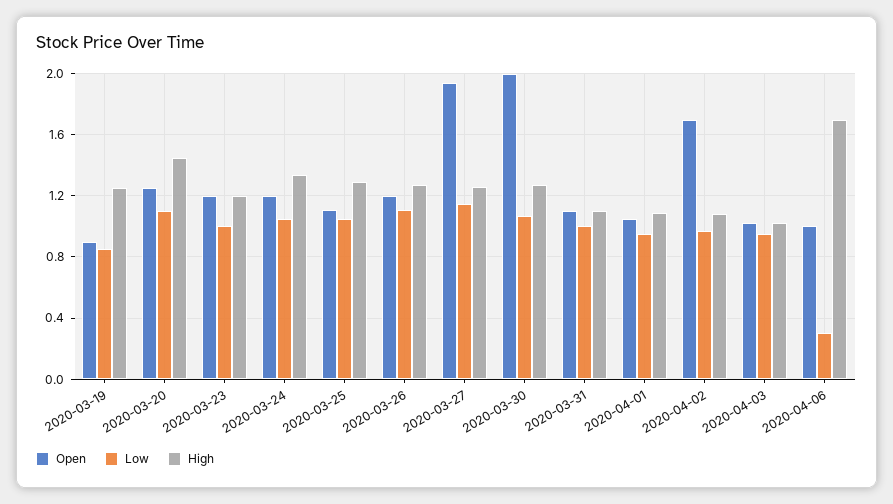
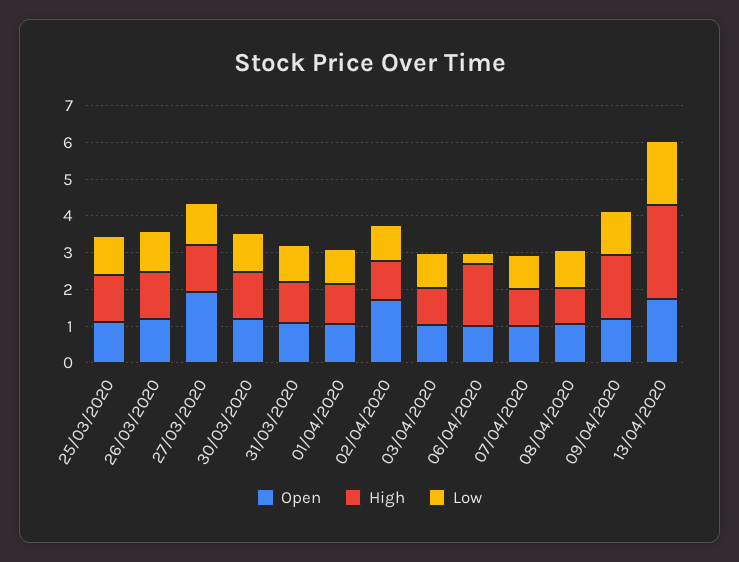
Open, 2020-03-19: 0.9 -> none
Low, 2020-03-19: 0.85 -> none
High, 2020-03-19: 1.25 -> none
Open, 2020-03-20: 1.25 -> none
Low, 2020-03-20: 1.1 -> none
High, 2020-03-20: 1.45 -> none
Open, 2020-03-23: 1.2 -> none
Low, 2020-03-23: 1 -> none
High, 2020-03-23: 1.2 -> none
Open, 2020-03-24: 1.2 -> none
Low, 2020-03-24: 1.05 -> none
High, 2020-03-24: 1.35 -> none
Open, 2020-03-30: 2 -> 1.25
Open, 07/04/2020: none -> 1
High, 07/04/2020: none -> 1
Low, 07/04/2020: none -> 1
Open, 08/04/2020: none -> 1
High, 08/04/2020: none -> 1
Low, 08/04/2020: none -> 1
Open, 09/04/2020: none -> 1.25
High, 09/04/2020: none -> 1.75
Low, 09/04/2020: none -> 1.25
Open, 13/04/2020: none -> 1.75
High, 13/04/2020: none -> 2.5
Low, 13/04/2020: none -> 1.75

